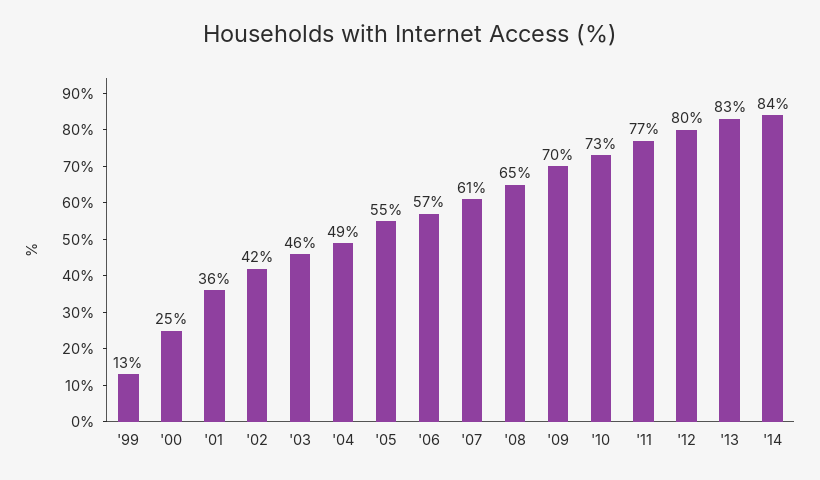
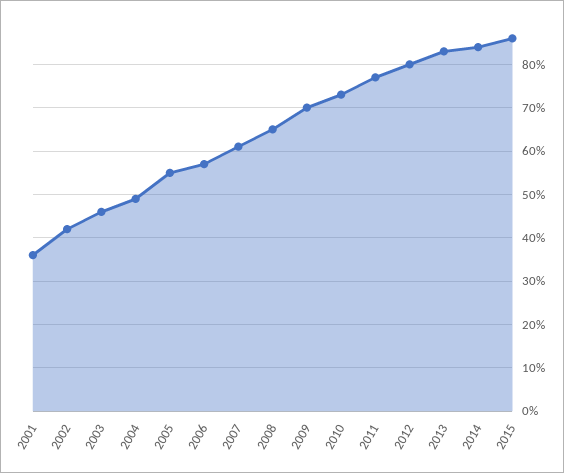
'99: 13 -> none
'00: 25 -> none
2015: none -> 85

